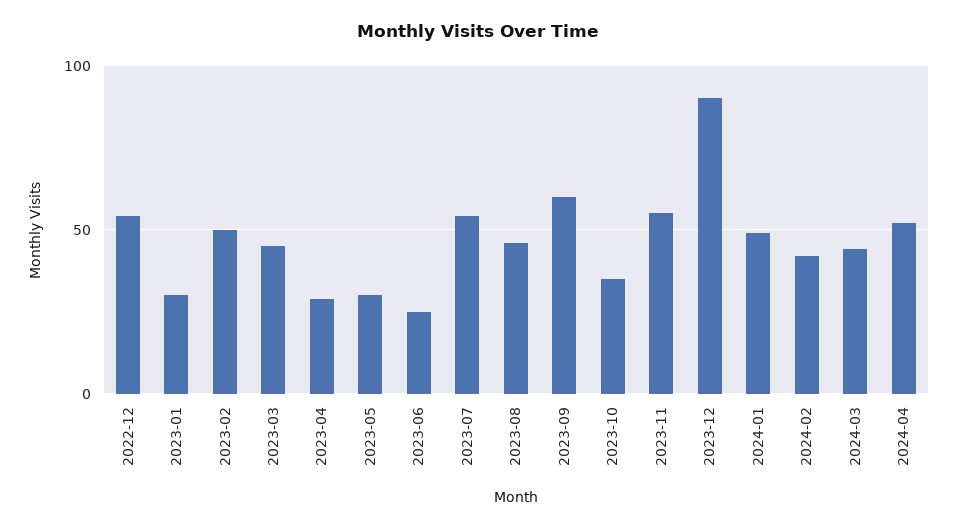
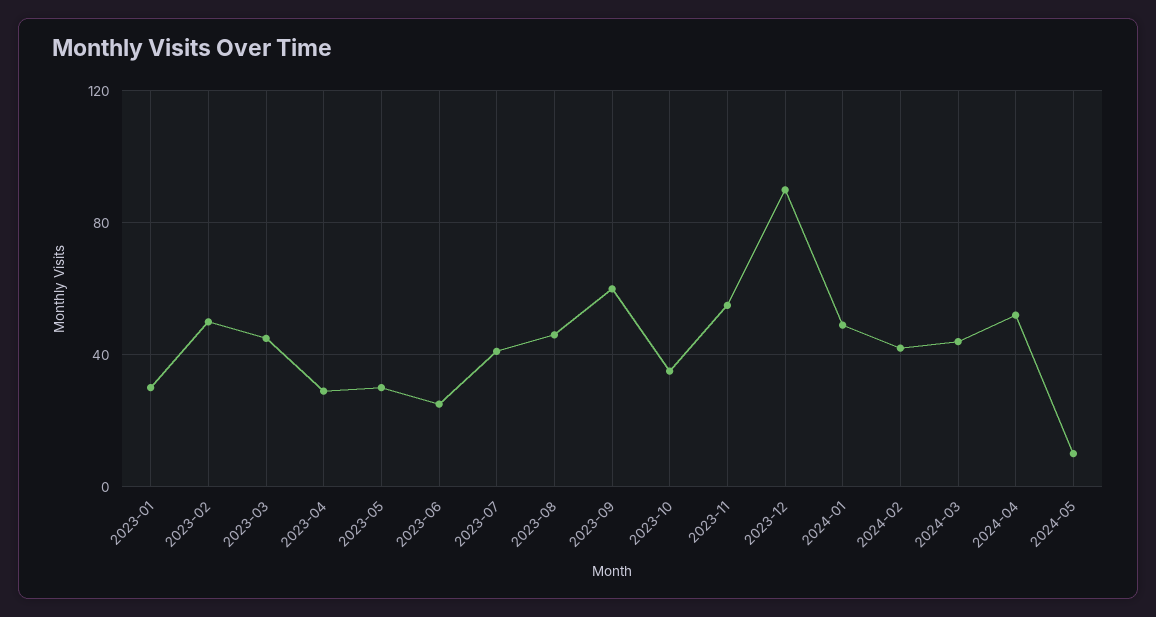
2022-12: 55 -> none
2023-07: 55 -> 40
2024-05: none -> 10

